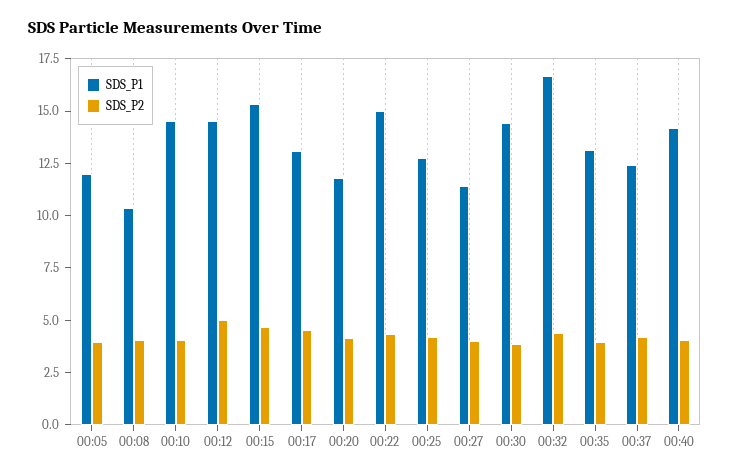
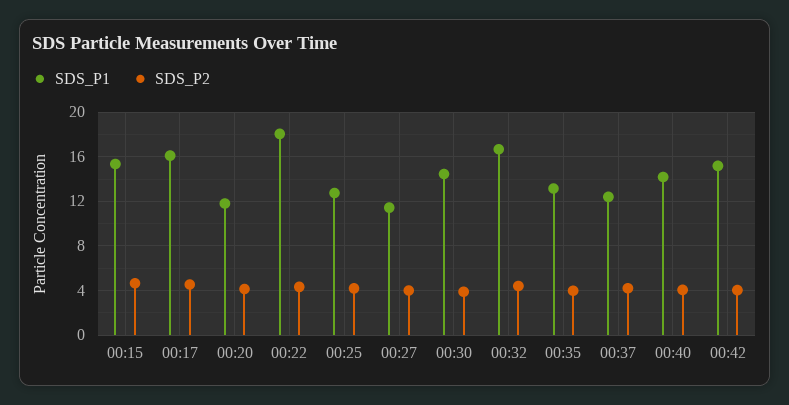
SDS_P1, 00:05: 12 -> none
SDS_P2, 00:05: 4 -> none
SDS_P1, 00:08: 10.5 -> none
SDS_P2, 00:08: 4 -> none
SDS_P1, 00:10: 14.5 -> none
SDS_P2, 00:10: 4 -> none
SDS_P1, 00:12: 14.5 -> none
SDS_P2, 00:12: 5 -> none
SDS_P1, 00:17: 13 -> 16
SDS_P1, 00:22: 15 -> 18
SDS_P1, 00:42: none -> 15
SDS_P2, 00:42: none -> 4

